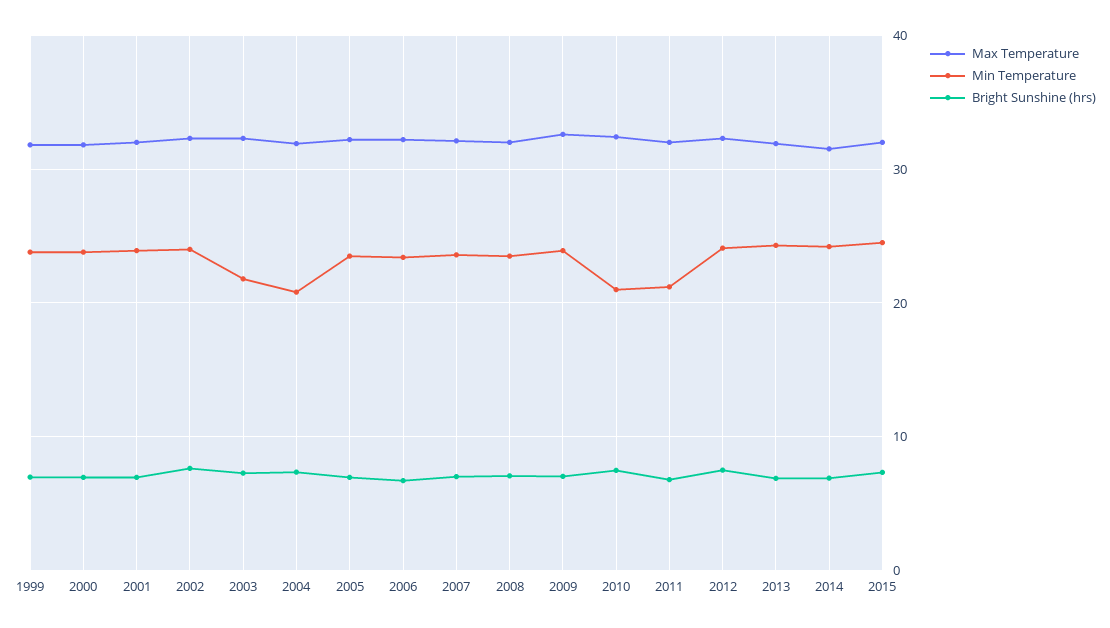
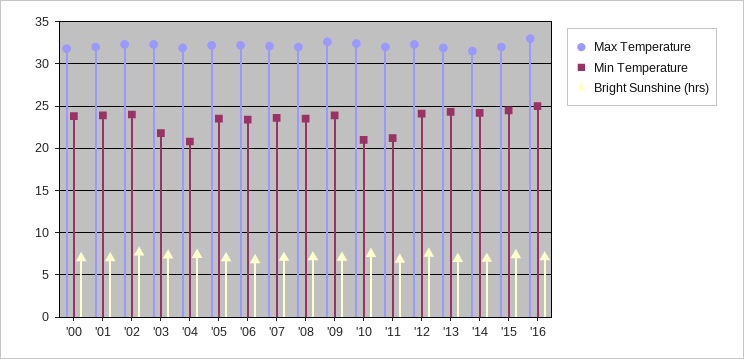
Max Temperature, 1999: 32 -> none
Min Temperature, 1999: 24 -> none
Bright Sunshine (hrs), 1999: 7 -> none
Max Temperature, '16: none -> 33
Min Temperature, '16: none -> 25
Bright Sunshine (hrs), '16: none -> 7

